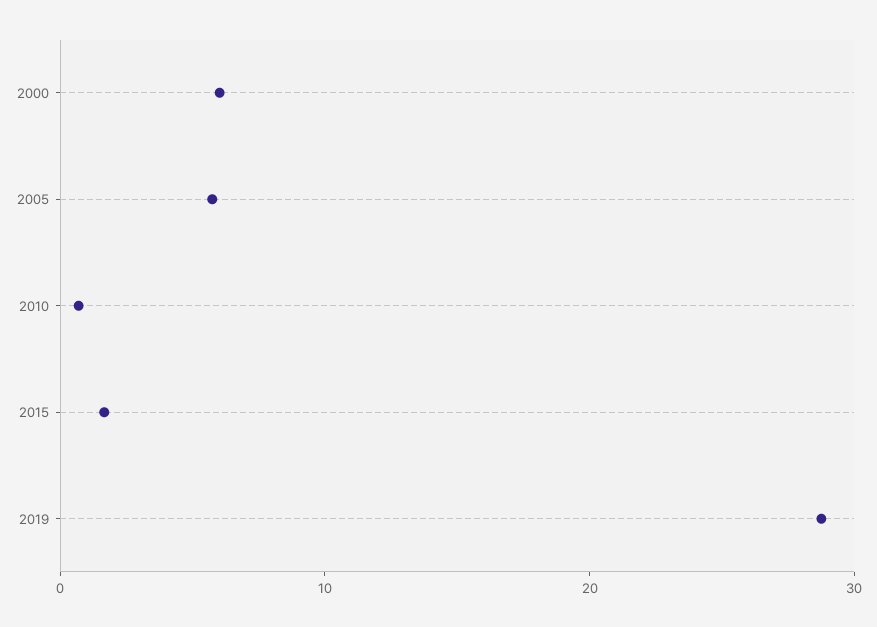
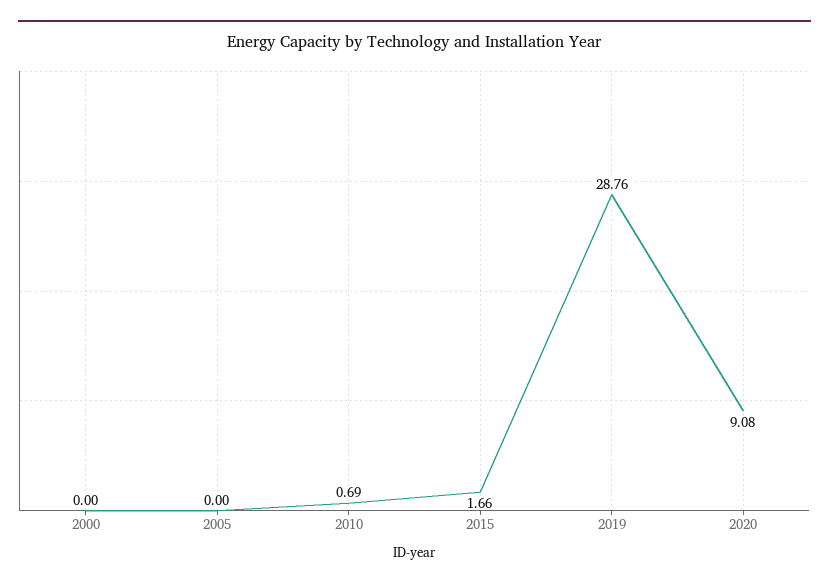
2000: 6 -> 0
2005: 6 -> 0
2020: none -> 9.08

